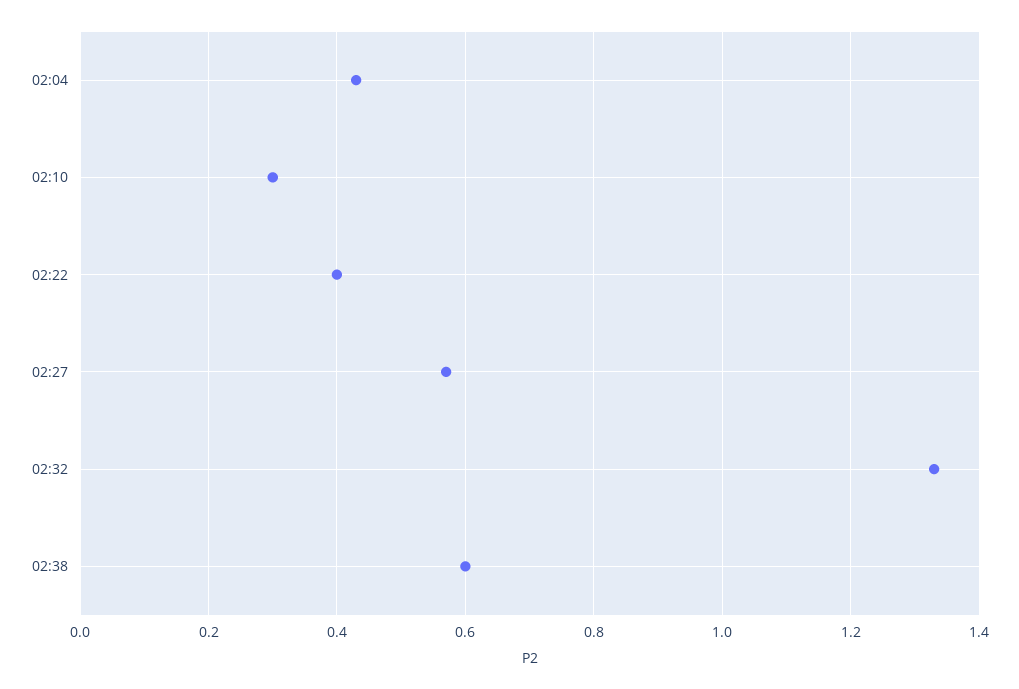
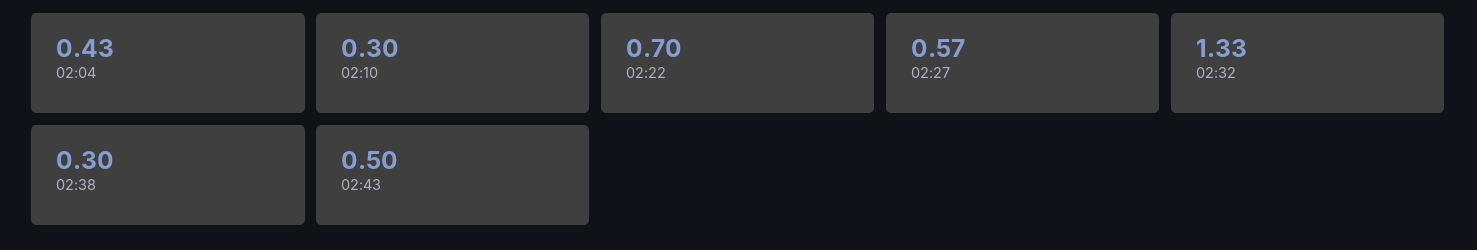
02:22: 0.4 -> 0.7
02:38: 0.6 -> 0.3
02:43: none -> 0.5

